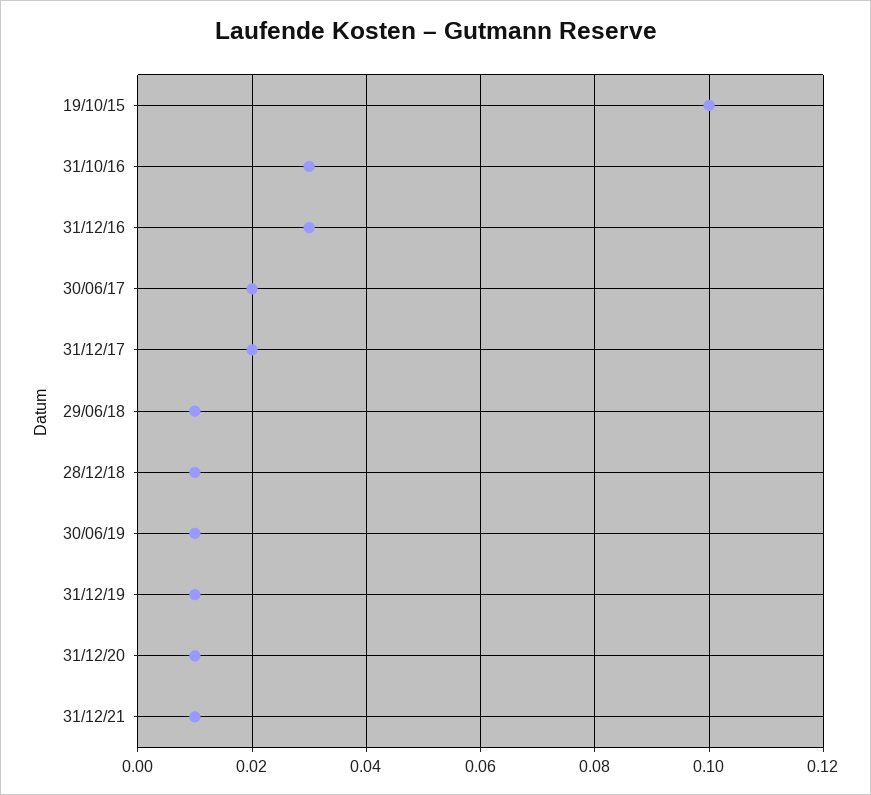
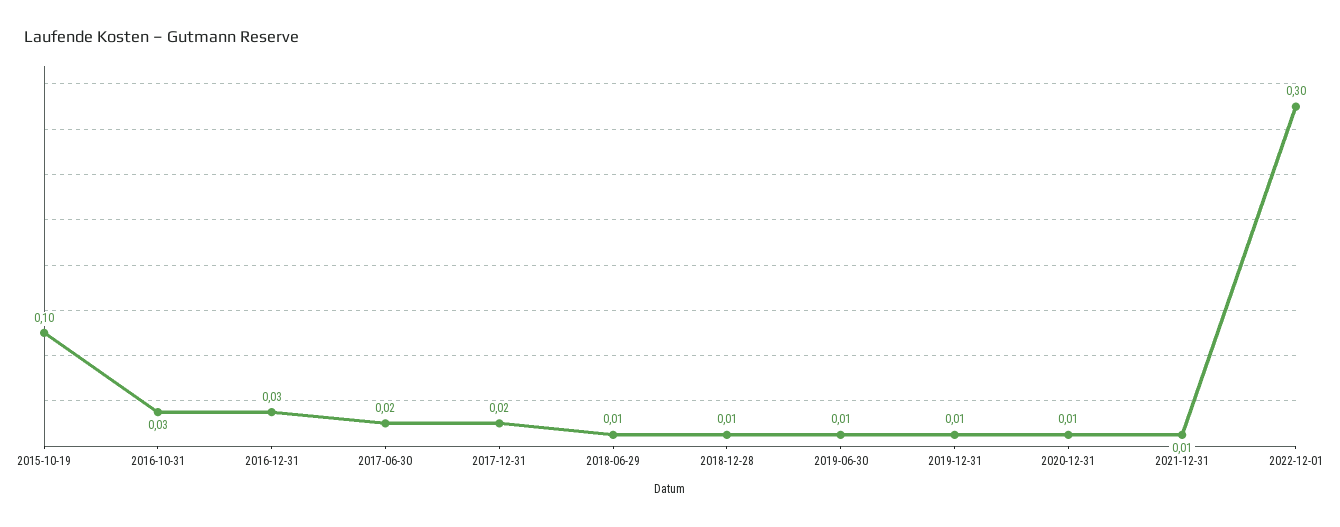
2022-12-01: none -> 0.3

